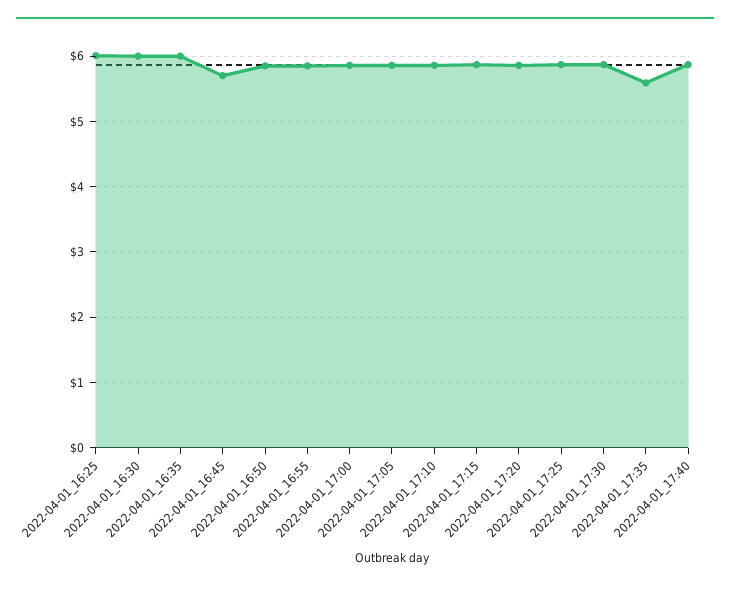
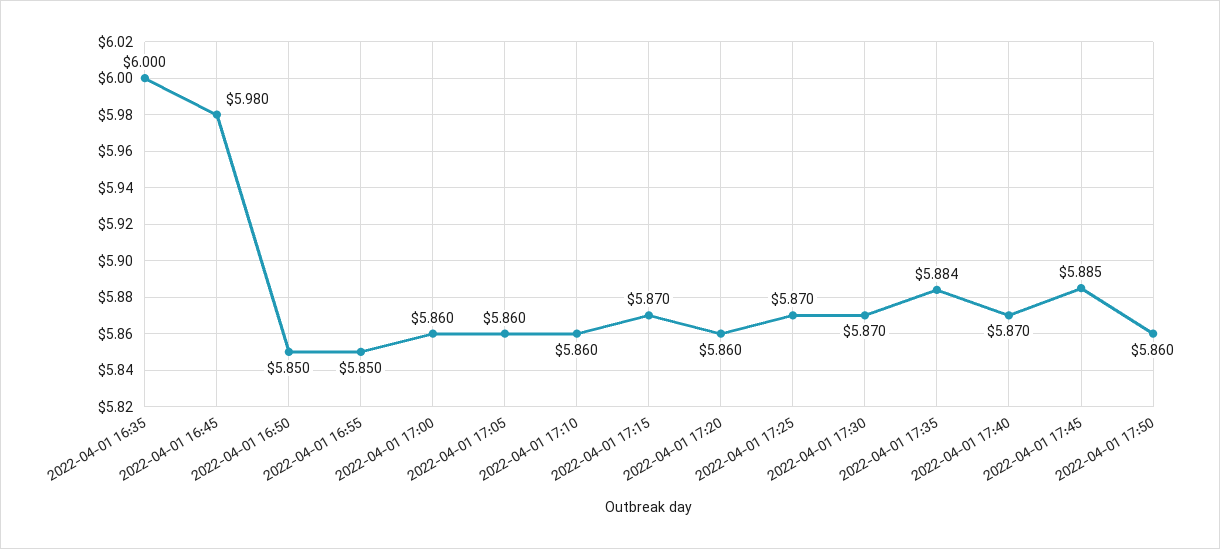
2022-04-01_16:25: 6 -> none
2022-04-01_16:30: 6 -> none
2022-04-01_16:45: 5.7 -> 5.98
2022-04-01_17:35: 5.6 -> 5.884
2022-04-01 17:45: none -> 5.885
2022-04-01 17:50: none -> 5.86

